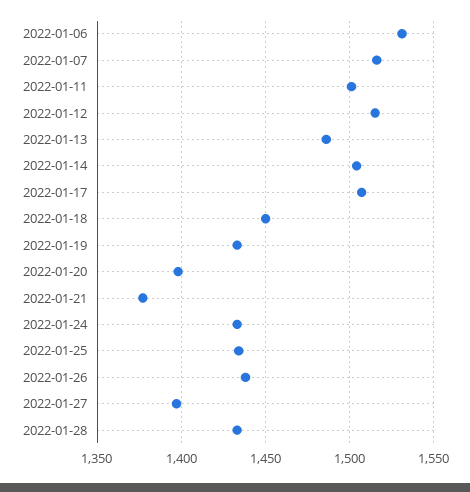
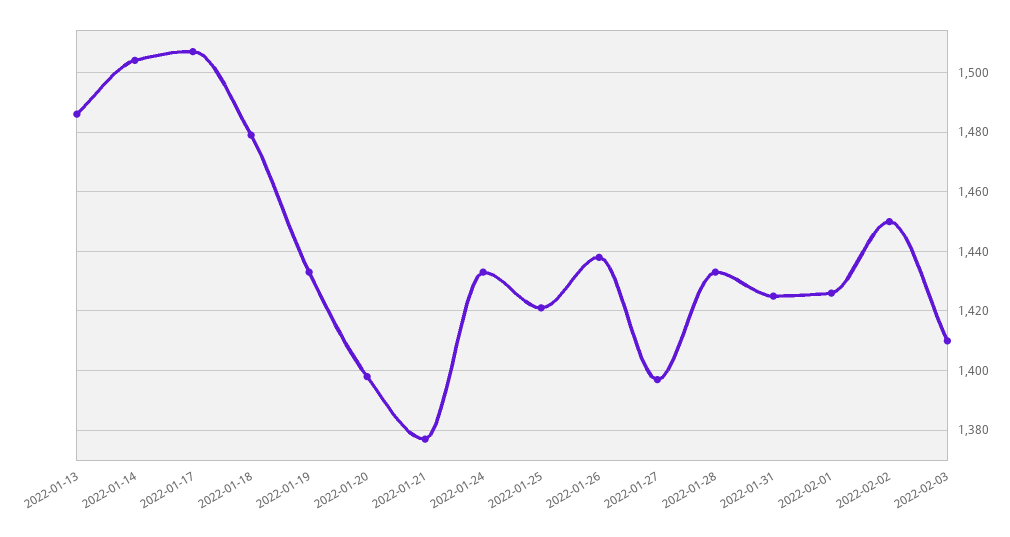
2022-01-06: 1530 -> none
2022-01-07: 1515 -> none
2022-01-11: 1500 -> none
2022-01-12: 1515 -> none
2022-01-18: 1450 -> 1480
2022-01-25: 1435 -> 1420
2022-01-31: none -> 1425
2022-02-01: none -> 1425
2022-02-02: none -> 1450
2022-02-03: none -> 1410

